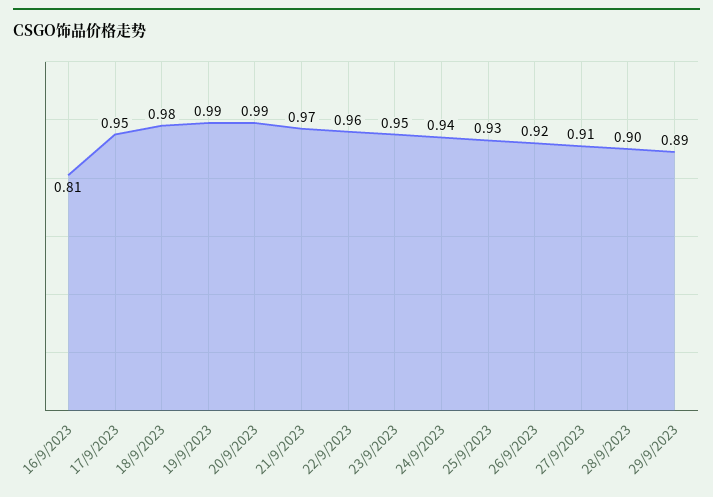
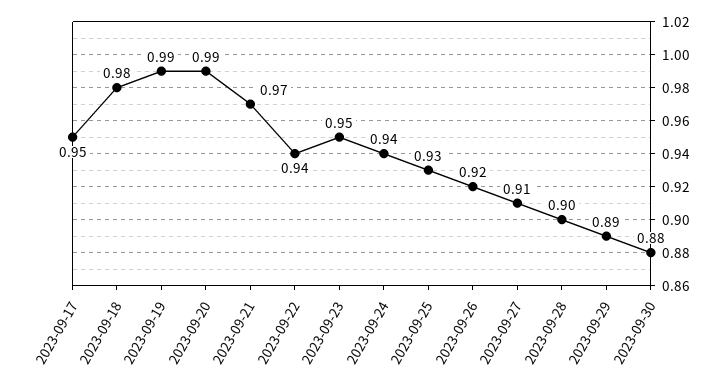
16/9/2023: 0.81 -> none
22/9/2023: 0.96 -> 0.94
2023-09-30: none -> 0.88

